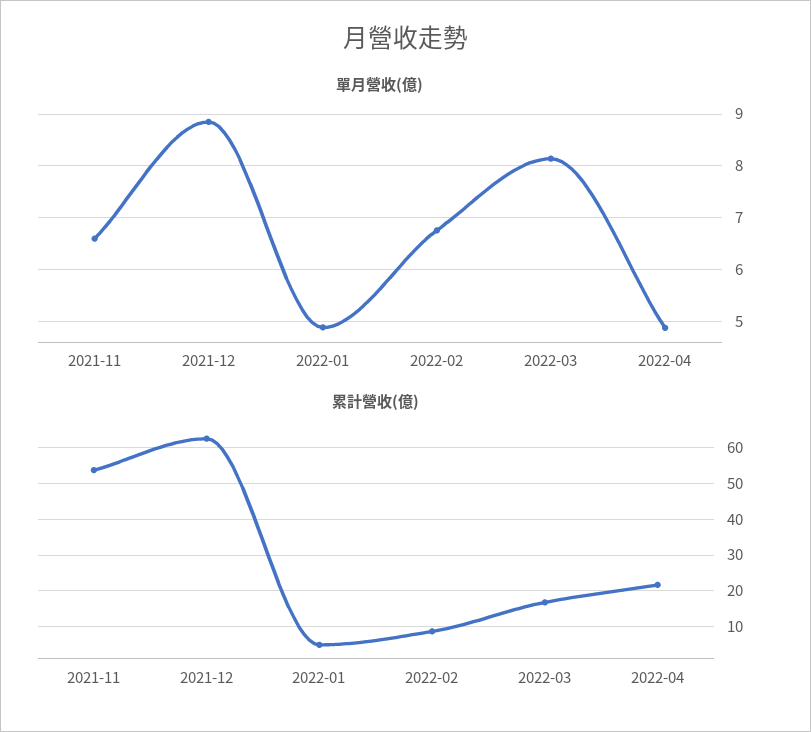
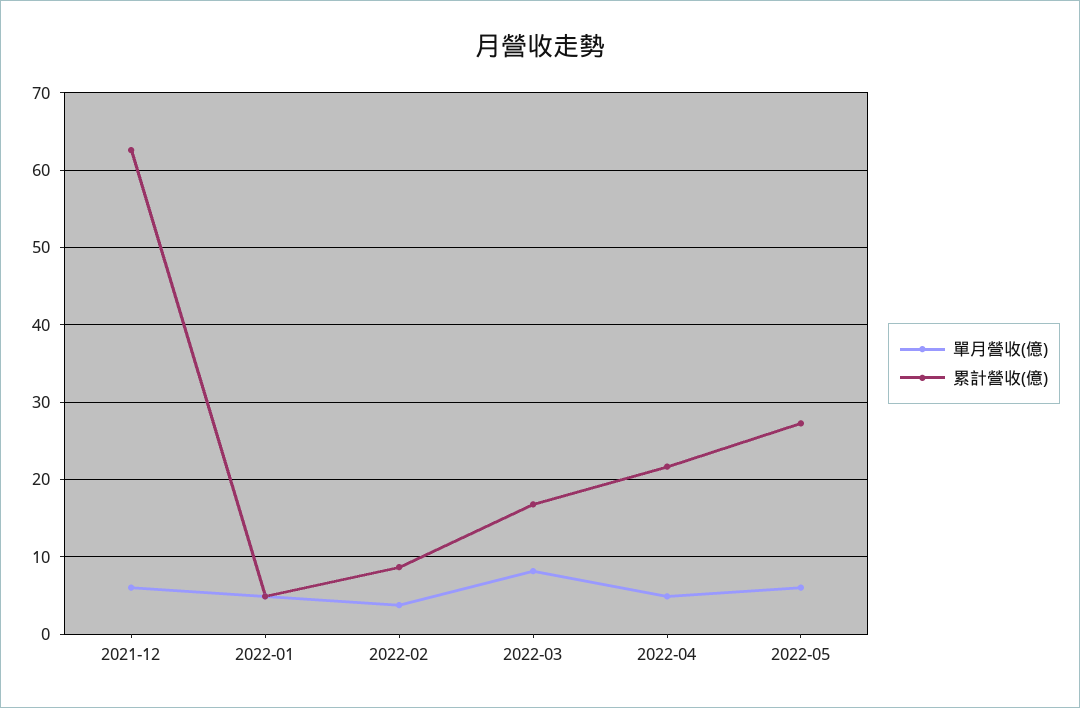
單月營收(億), 2021-11: 6.6 -> none
單月營收(億), 2021-12: 8.8 -> 6
單月營收(億), 2022-02: 6.8 -> 4
累計營收(億), 2021-11: 54 -> none
單月營收(億), 2022-05: none -> 6
累計營收(億), 2022-05: none -> 27

